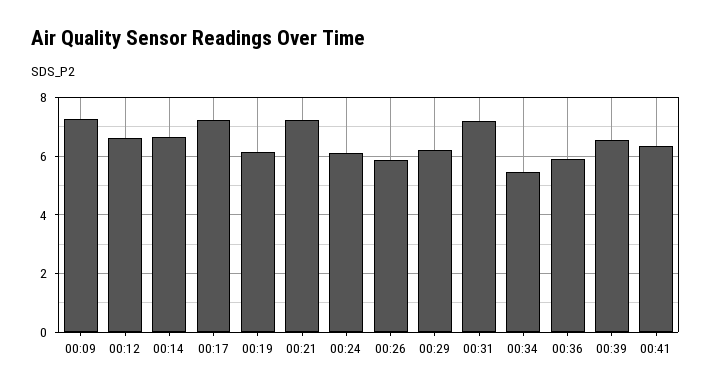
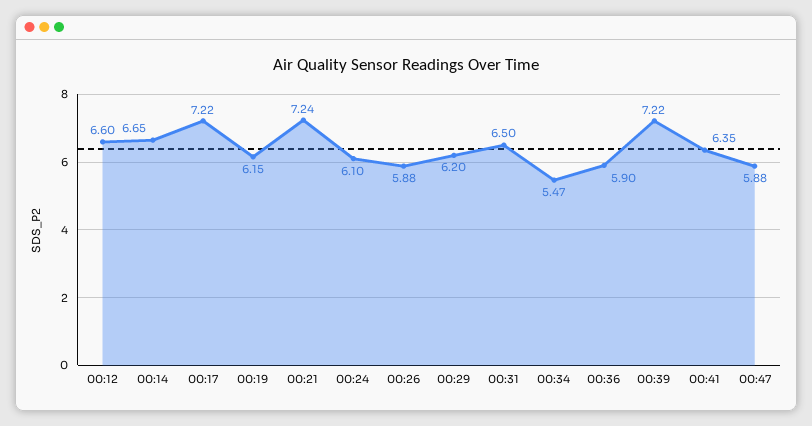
00:09: 7.25 -> none
00:31: 7.25 -> 6.5
00:39: 6.5 -> 7.22
00:47: none -> 5.88

